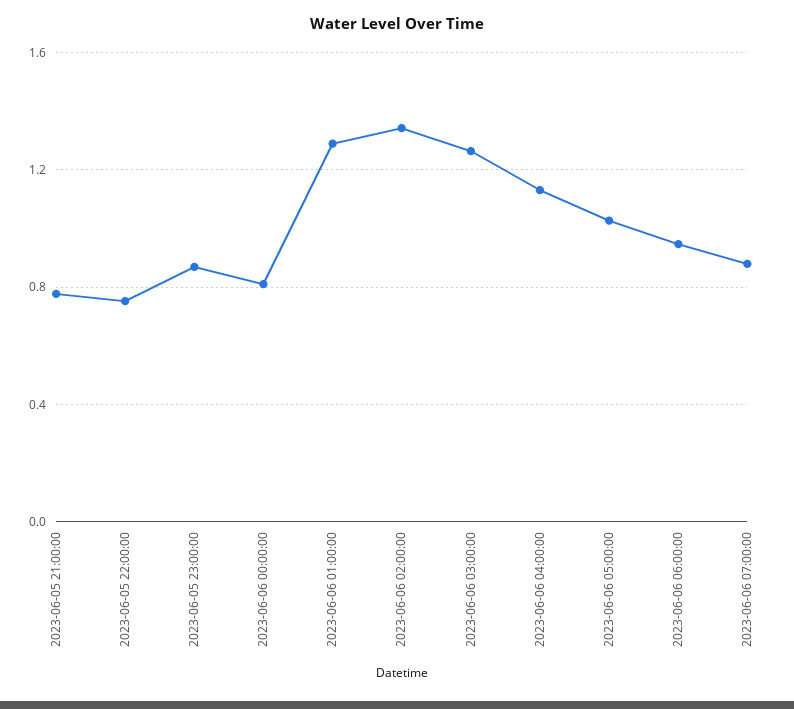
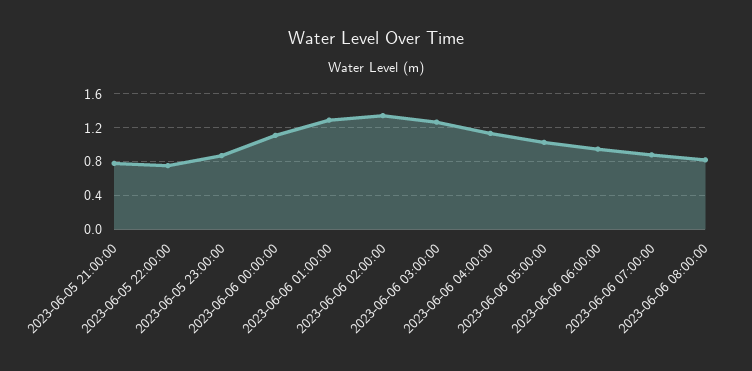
2023-06-06 00:00:00: 0.8 -> 1.1
2023-06-06 08:00:00: none -> 0.8

